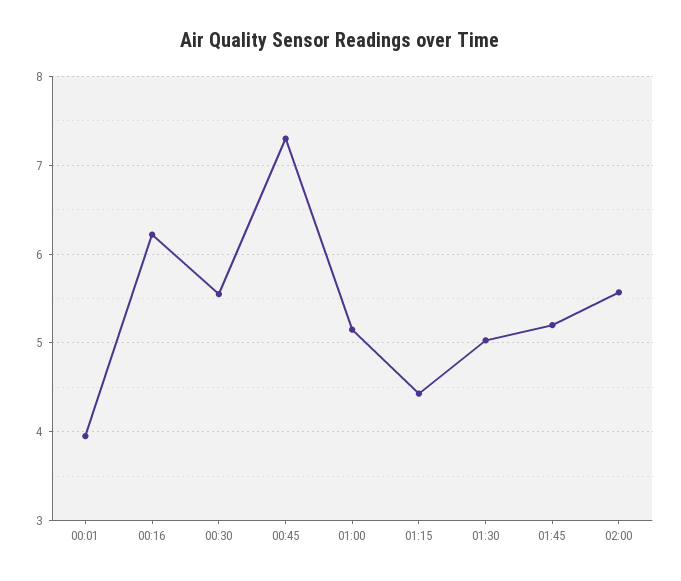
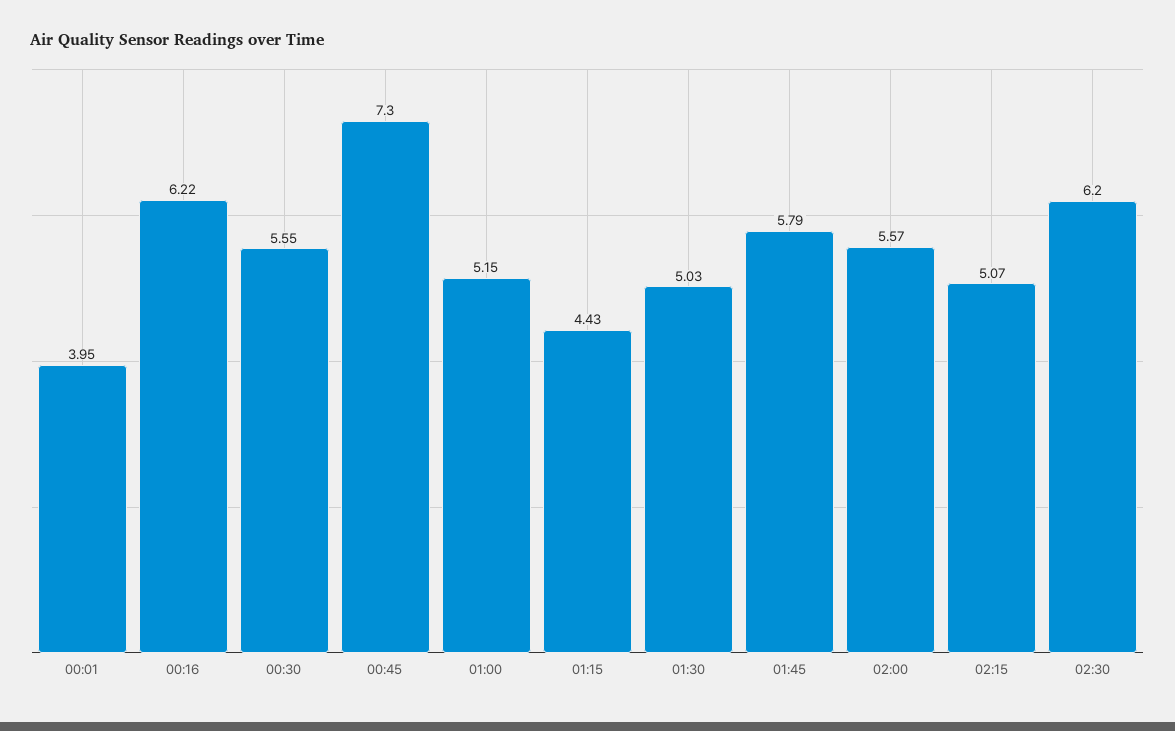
01:45: 5.2 -> 5.79
02:15: none -> 5.07
02:30: none -> 6.2

